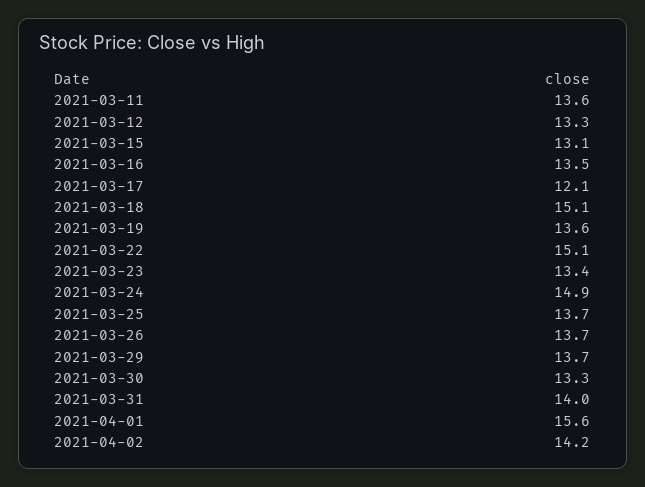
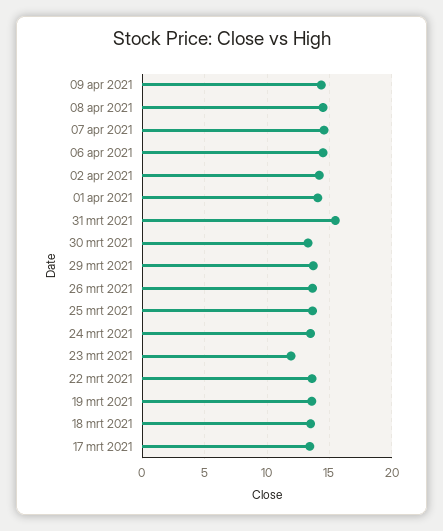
2021-03-11: 13.6 -> none
2021-03-12: 13.3 -> none
2021-03-15: 13.1 -> none
2021-03-16: 13.5 -> none
2021-03-17: 12.1 -> 13.5
2021-03-18: 15.1 -> 13.5
2021-03-22: 15.1 -> 13.5
2021-03-23: 13.4 -> 12
2021-03-24: 14.9 -> 13.5
2021-03-31: 14 -> 15.5
2021-04-01: 15.6 -> 14
09 apr 2021: none -> 14.5
08 apr 2021: none -> 14.5
07 apr 2021: none -> 14.5
06 apr 2021: none -> 14.5

